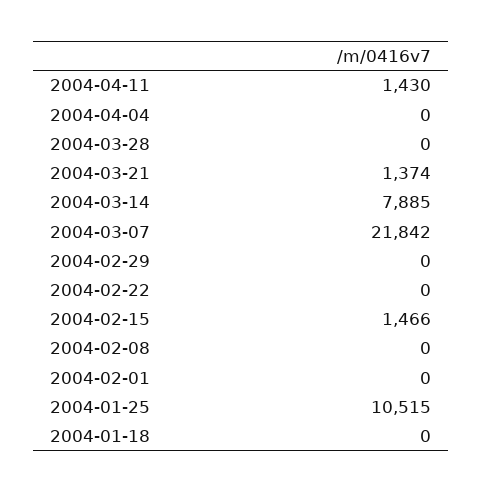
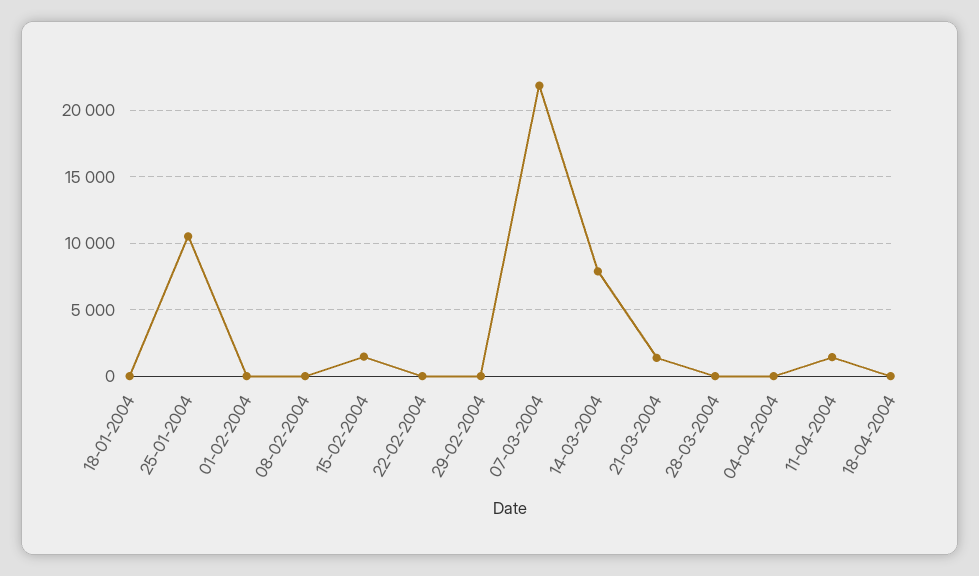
18-04-2004: none -> 0

